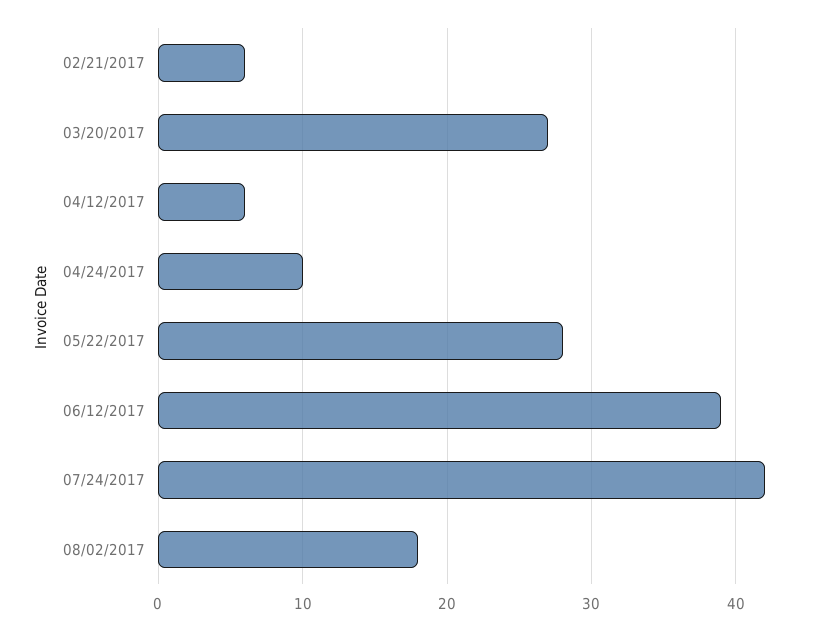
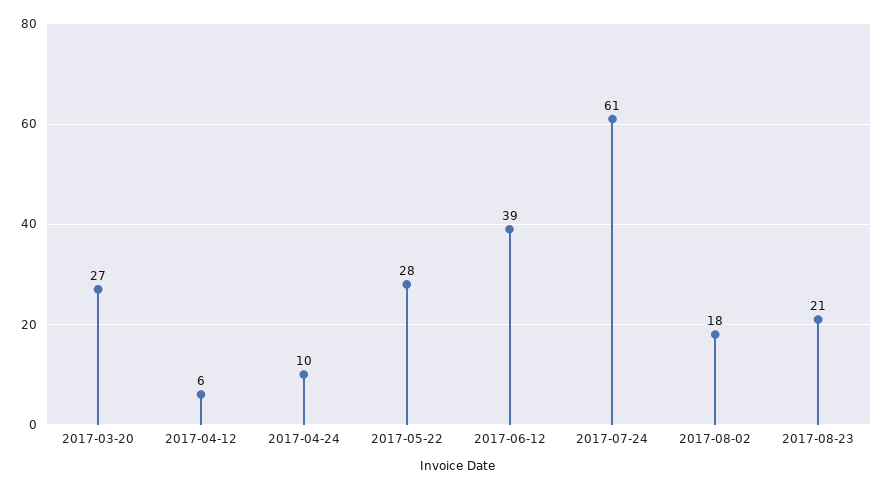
02/21/2017: 6 -> none
07/24/2017: 42 -> 61
2017-08-23: none -> 21

